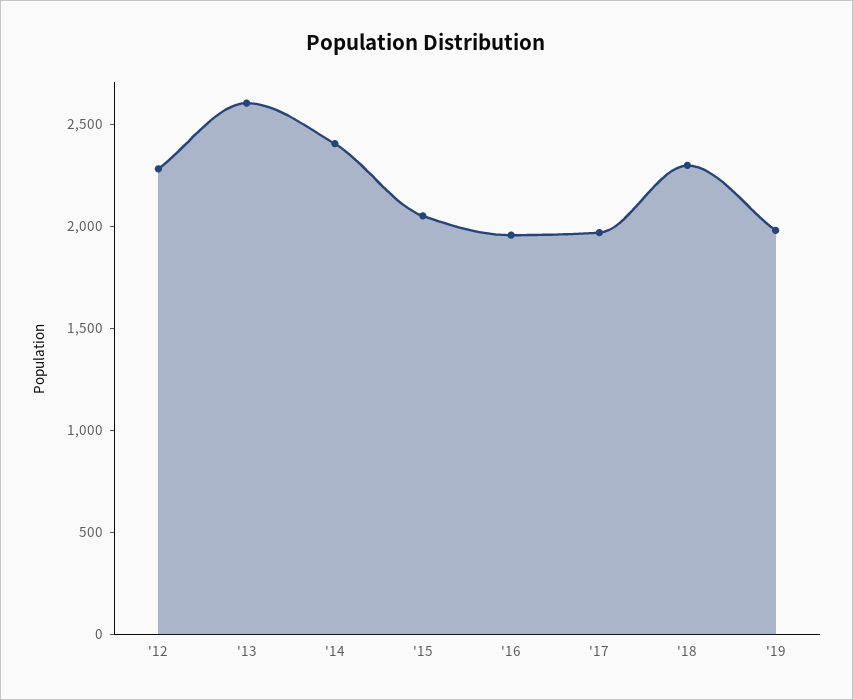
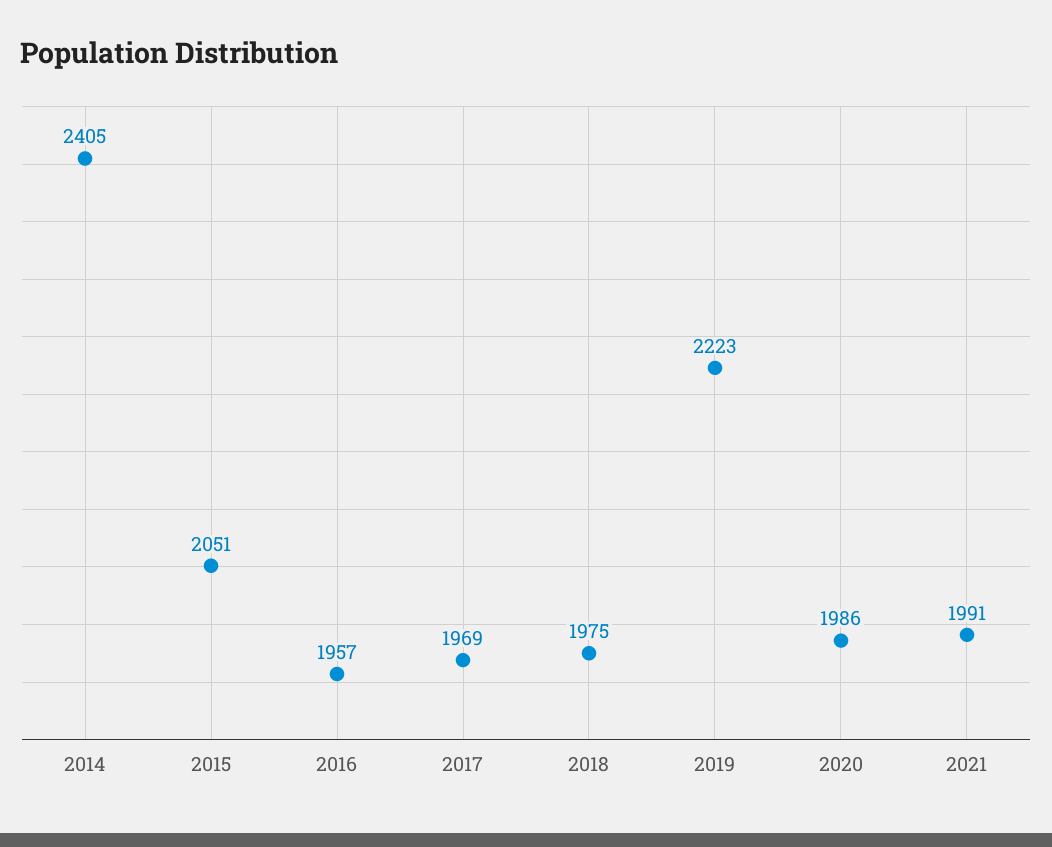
'12: 2300 -> none
'13: 2600 -> none
'18: 2300 -> 1975
'19: 2000 -> 2223
2020: none -> 1986
2021: none -> 1991

